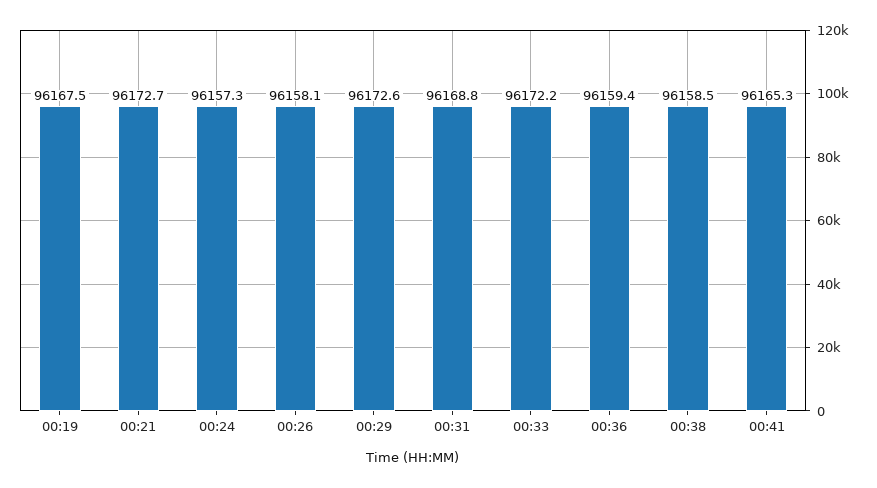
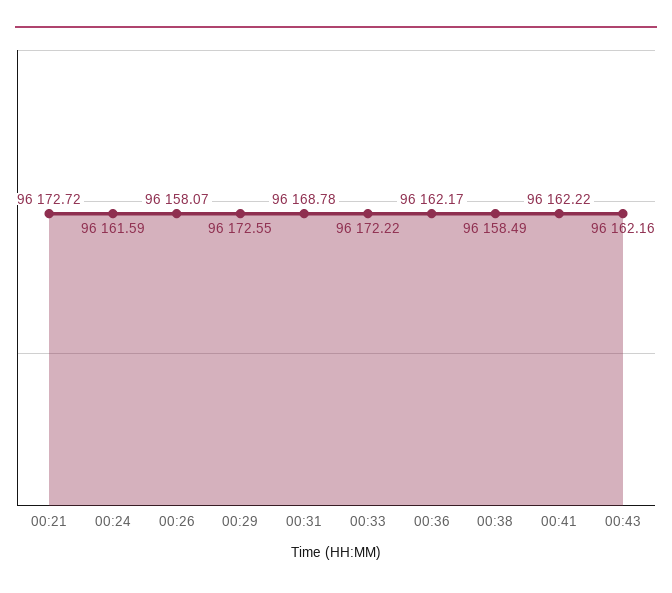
00:19: 96167.5 -> none
00:24: 96157.3 -> 96161.59
00:36: 96159.4 -> 96162.17
00:41: 96165.3 -> 96162.22
00:43: none -> 96162.16

